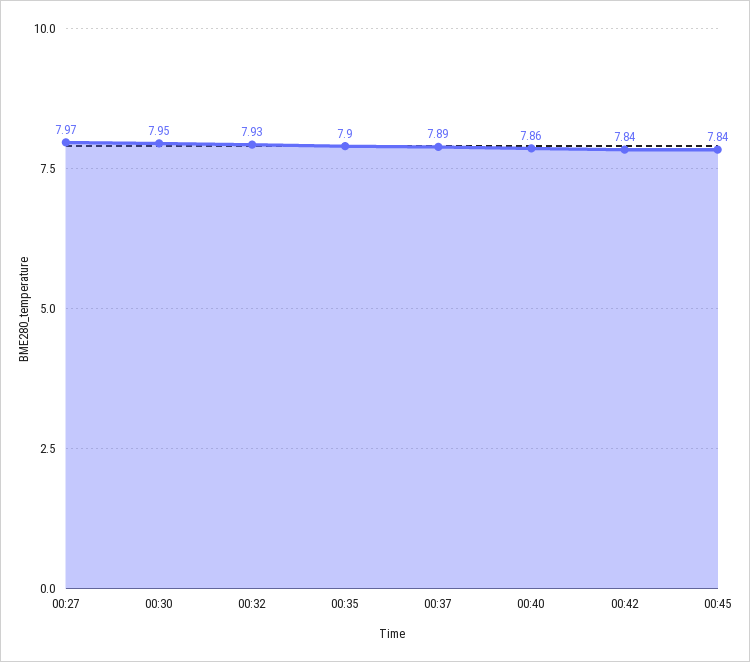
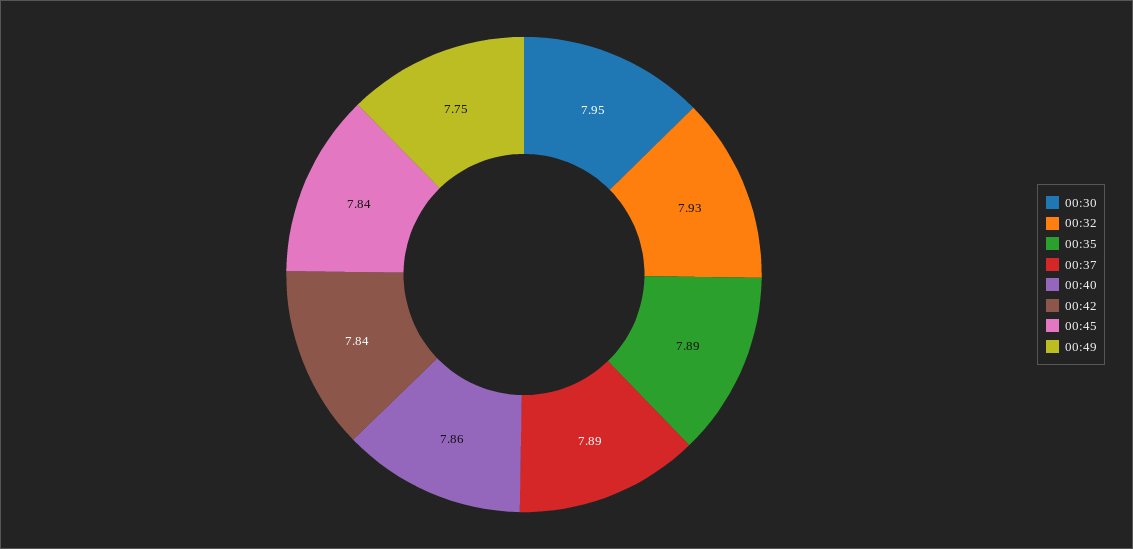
00:27: 7.97 -> none
00:35: 7.9 -> 7.89
00:49: none -> 7.75

